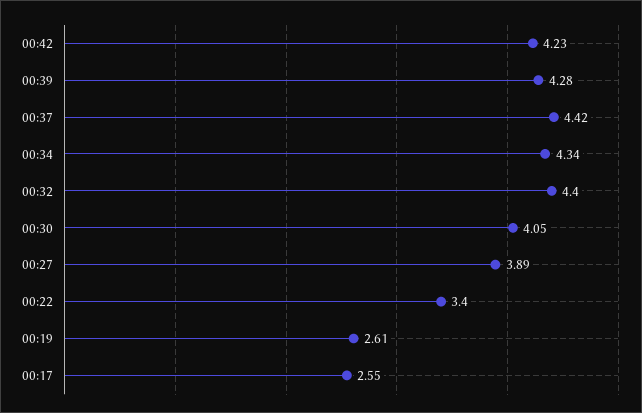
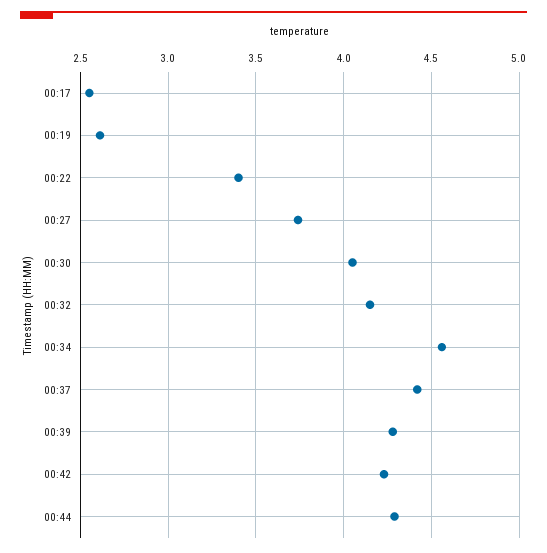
00:34: 4.34 -> 4.55
00:32: 4.4 -> 4.15
00:27: 3.89 -> 3.75
00:44: none -> 4.3

